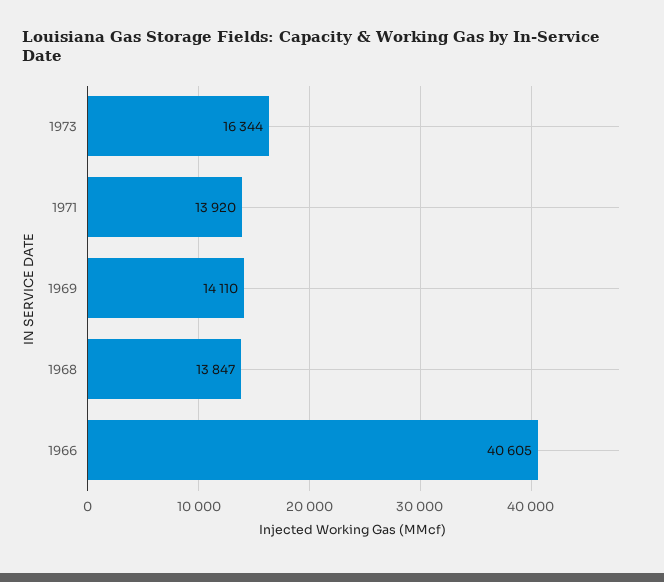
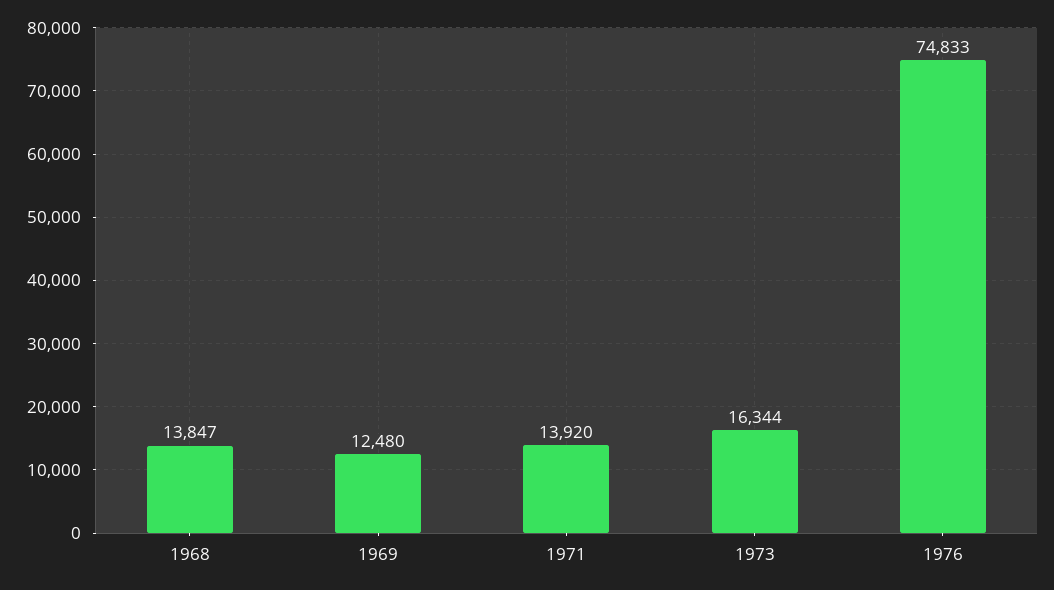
1969: 14110 -> 12480
1966: 40605 -> none
1976: none -> 74833

